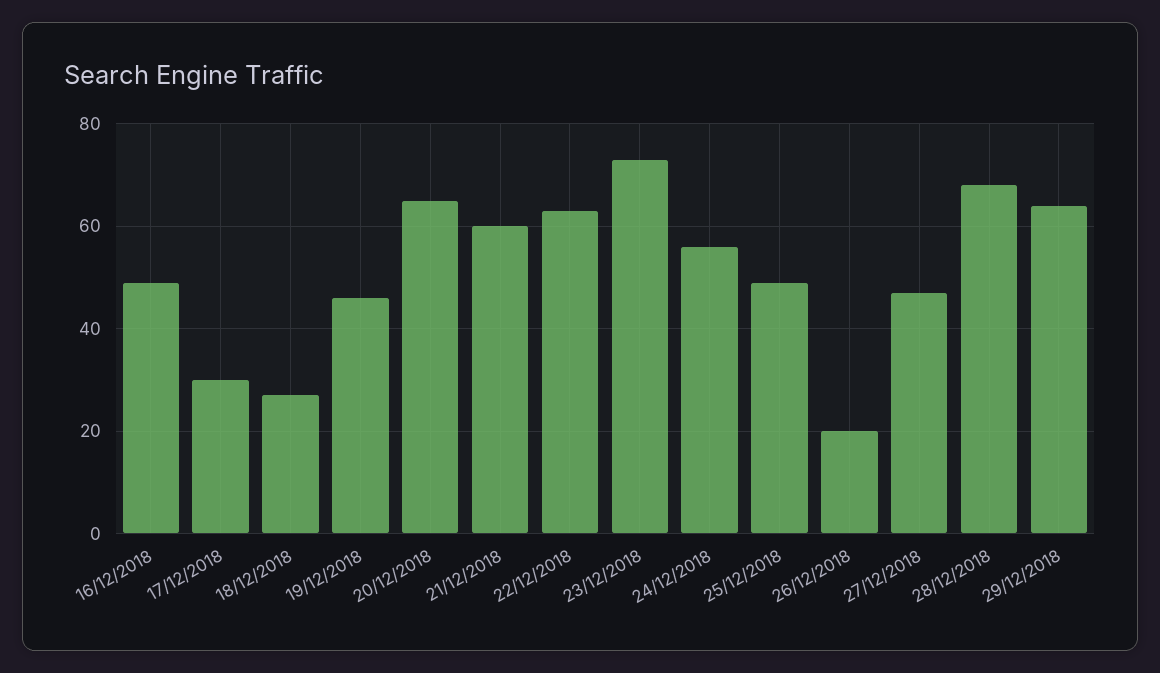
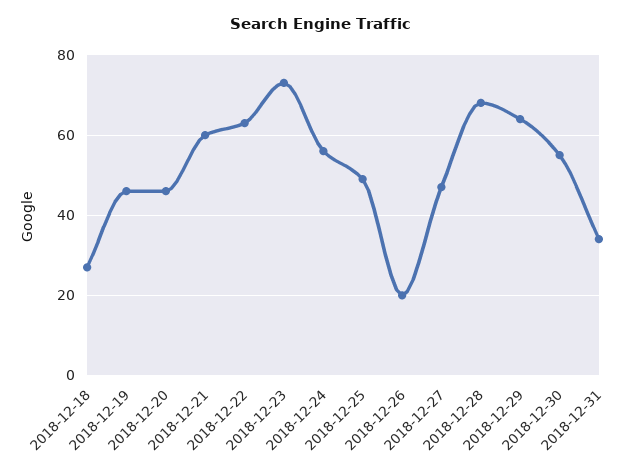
16/12/2018: 50 -> none
17/12/2018: 30 -> none
20/12/2018: 65 -> 45
2018-12-30: none -> 55
2018-12-31: none -> 35

